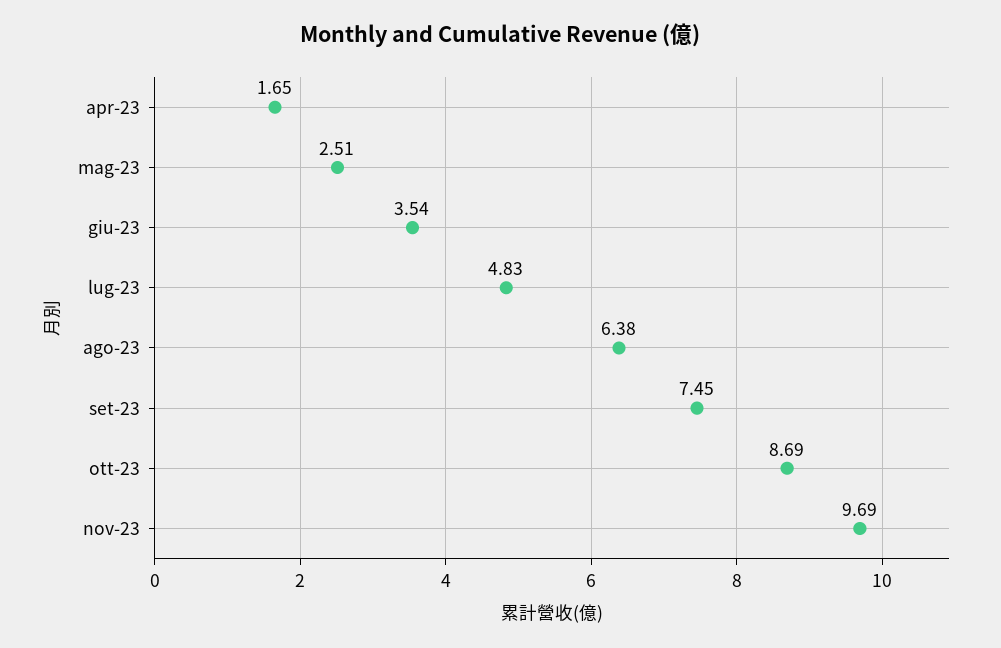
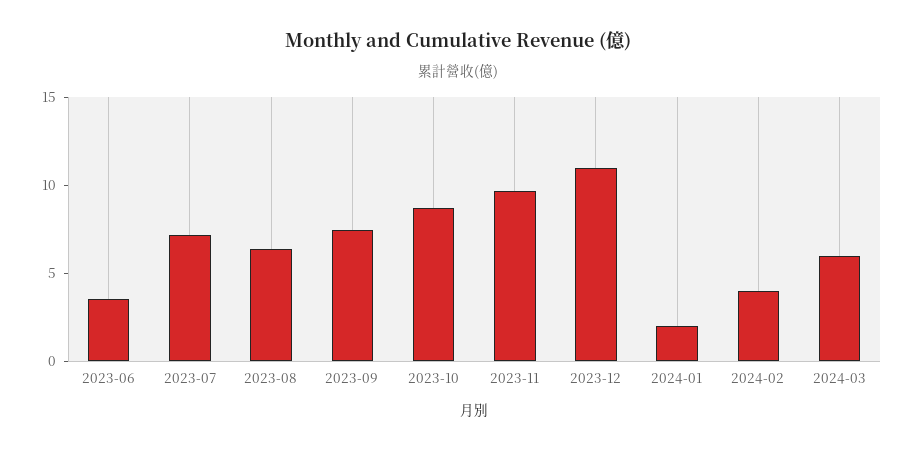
apr-23: 1.65 -> none
mag-23: 2.51 -> none
lug-23: 4.83 -> 7
2023-12: none -> 11
2024-01: none -> 2
2024-02: none -> 4
2024-03: none -> 6

